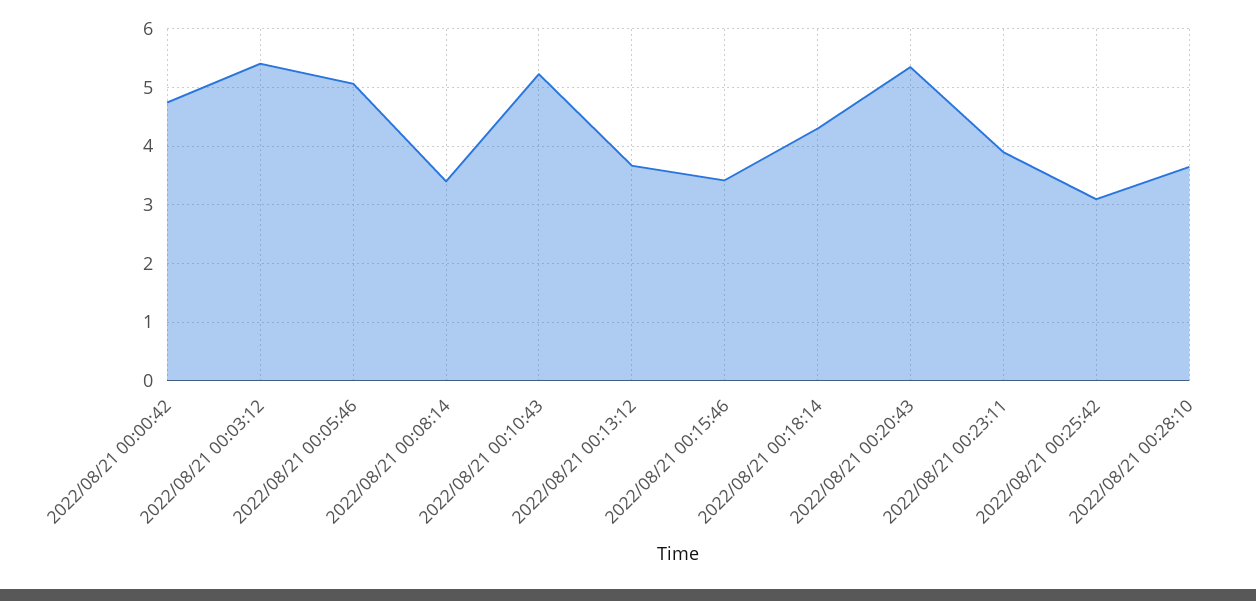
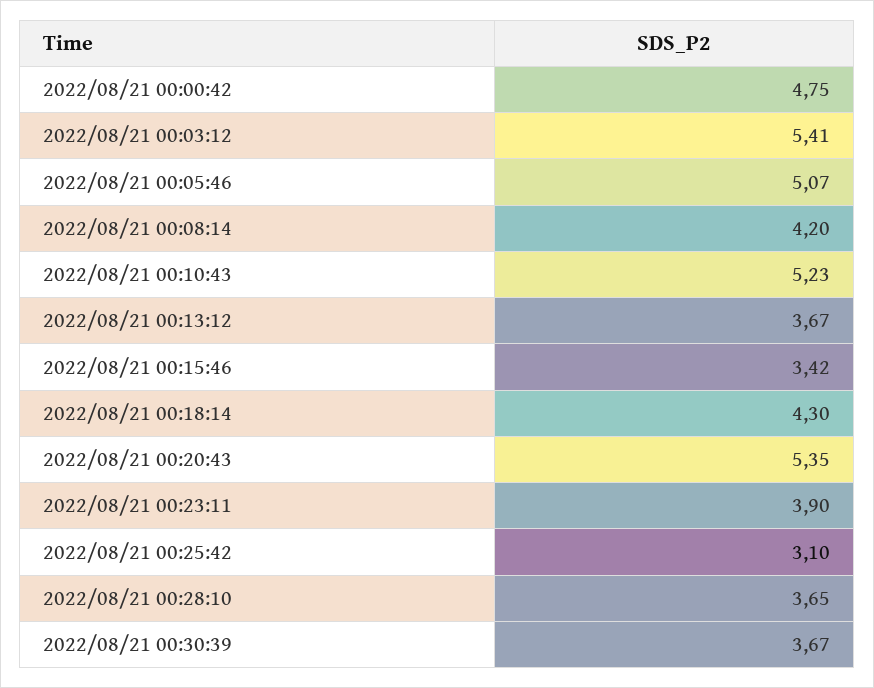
2022/08/21 00:08:14: 3.4 -> 4.2
2022/08/21 00:30:39: none -> 3.67

